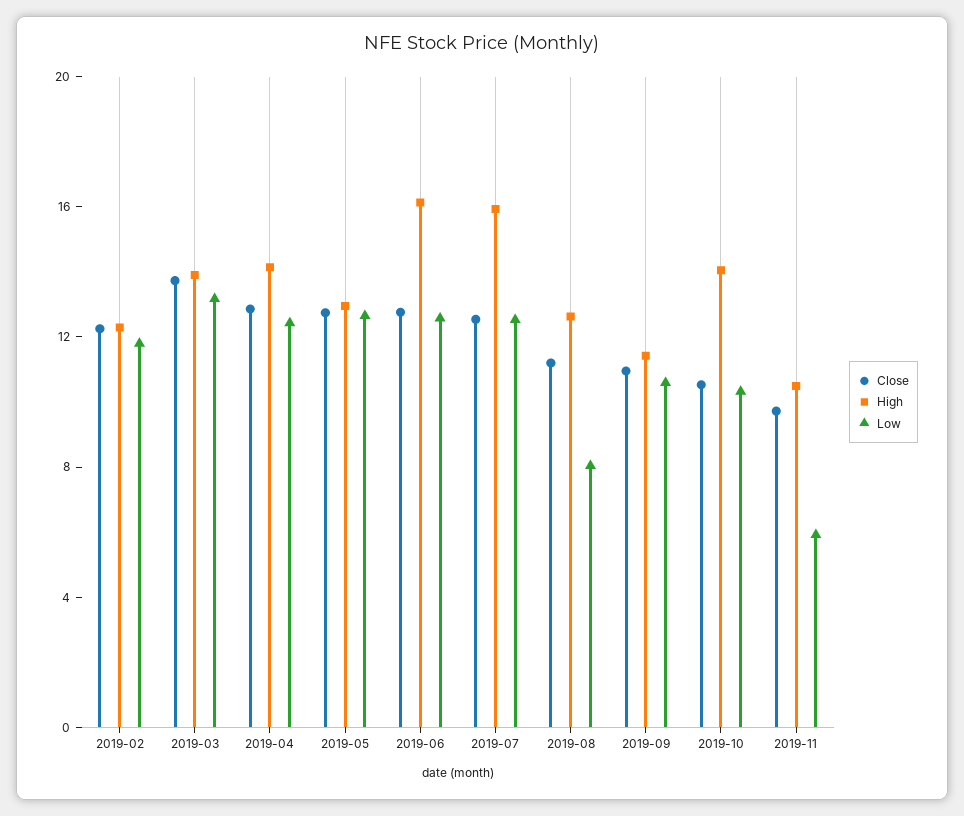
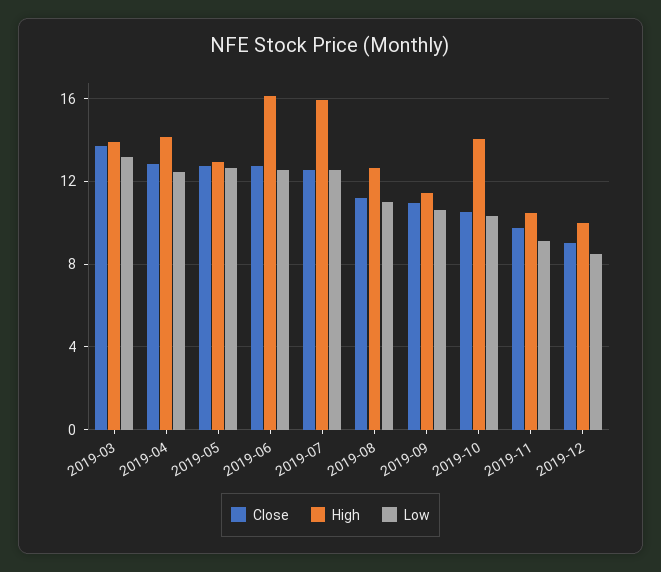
Close, 2019-02: 12 -> none
High, 2019-02: 12 -> none
Low, 2019-02: 12 -> none
Low, 2019-08: 8 -> 11
Low, 2019-11: 6 -> 9
Close, 2019-12: none -> 9
High, 2019-12: none -> 10
Low, 2019-12: none -> 8.5

